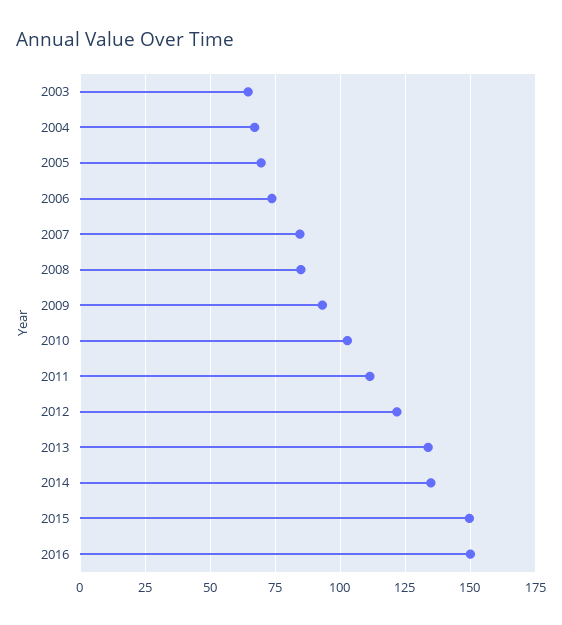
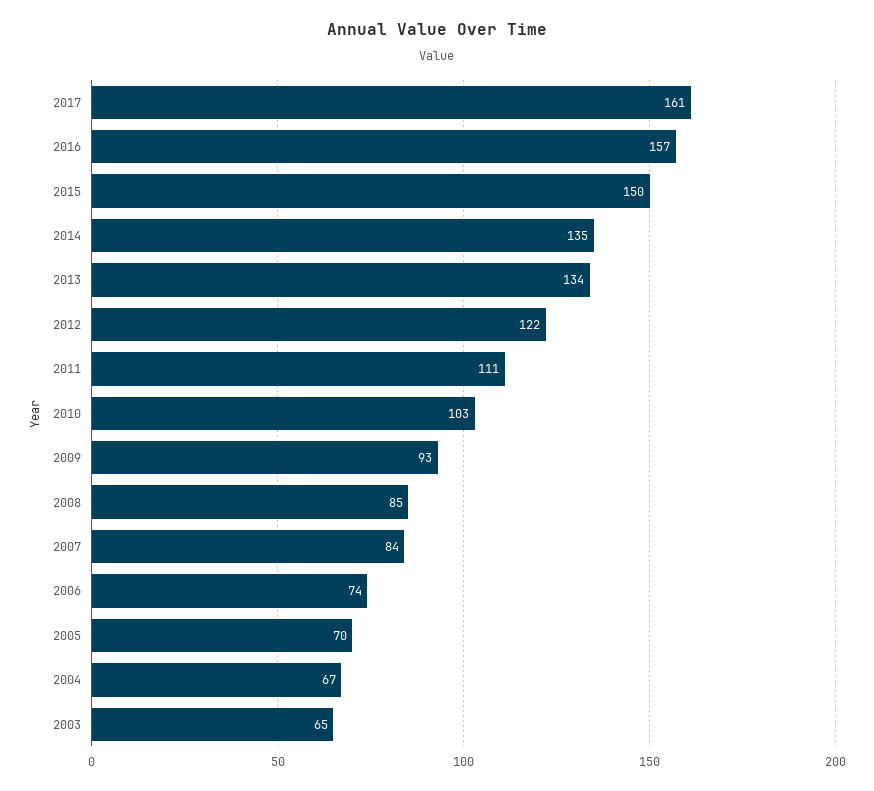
2016: 150 -> 157
2017: none -> 161

